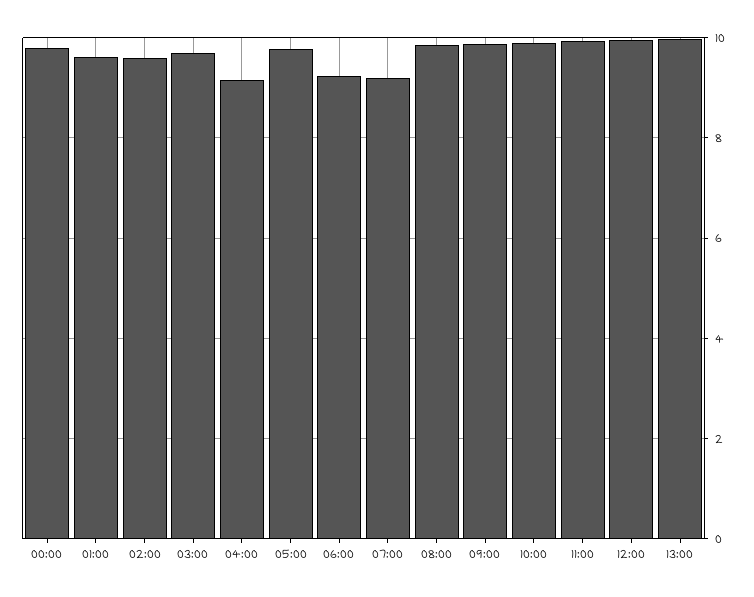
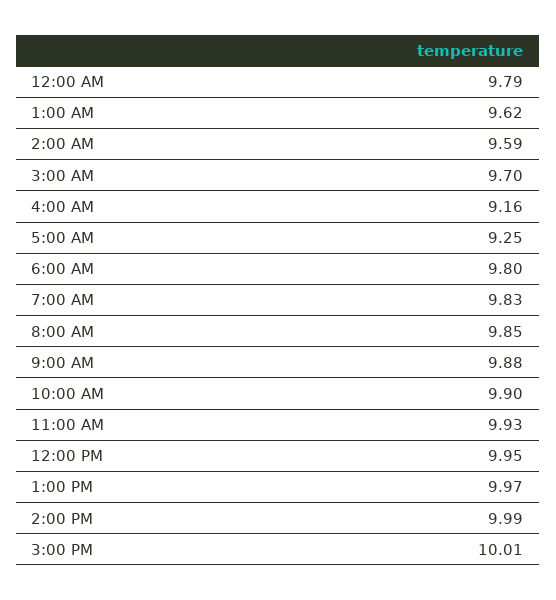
05:00: 9.8 -> 9.25
06:00: 9.2 -> 9.8
07:00: 9.2 -> 9.83
2:00 PM: none -> 9.99
3:00 PM: none -> 10.01

